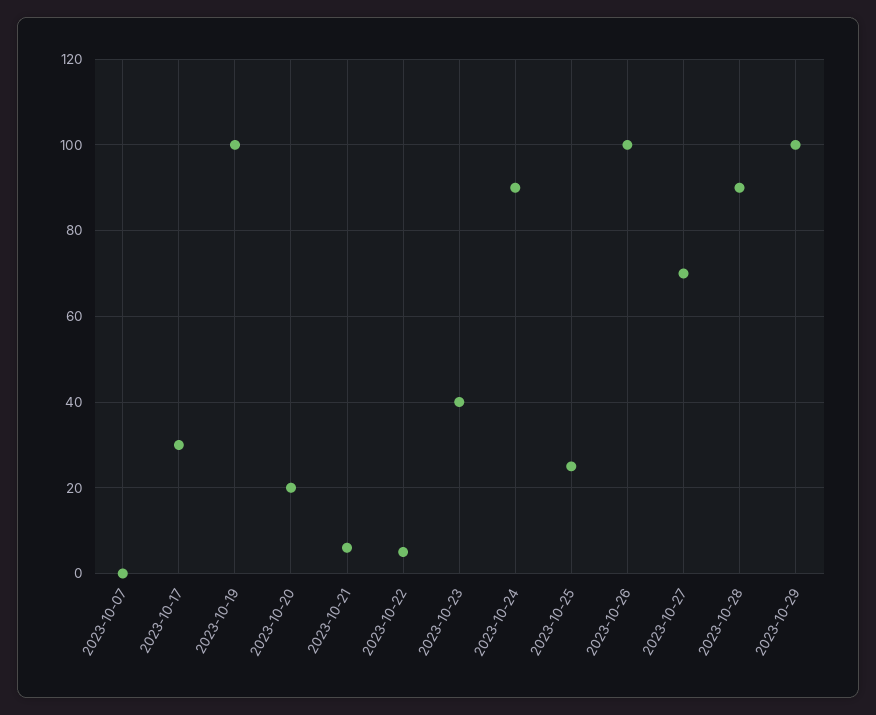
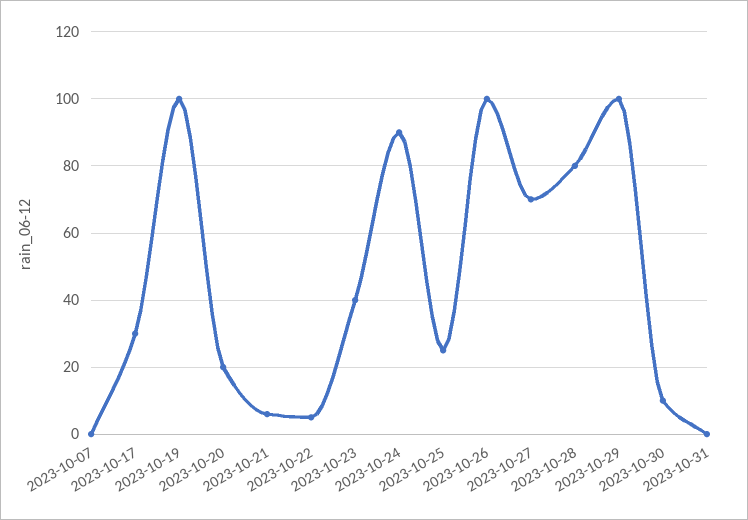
2023-10-28: 90 -> 80
2023-10-30: none -> 10
2023-10-31: none -> 0

